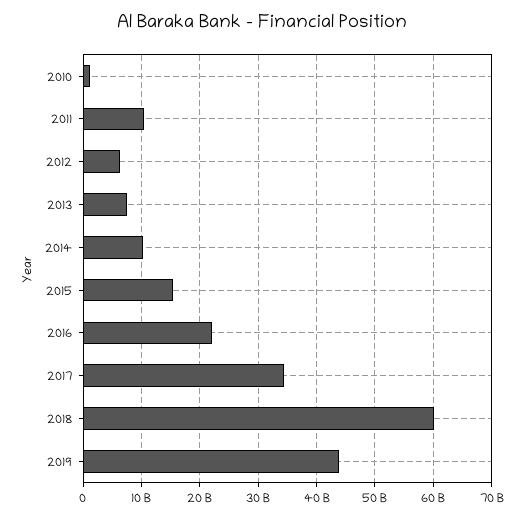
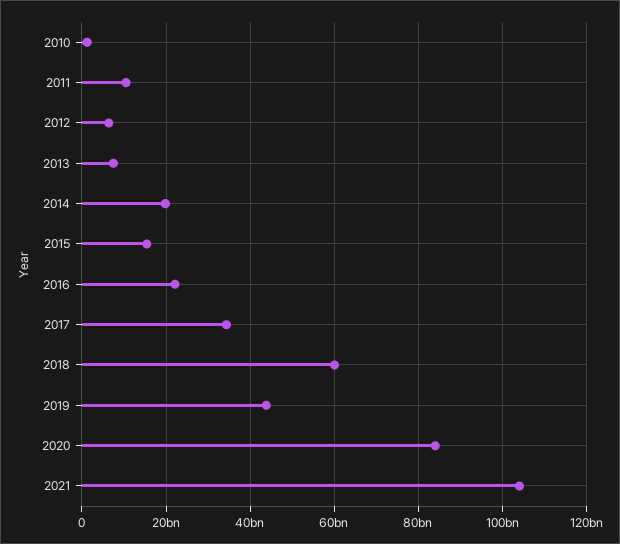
2014: 10000000000 -> 20000000000
2020: none -> 84000000000
2021: none -> 104000000000

